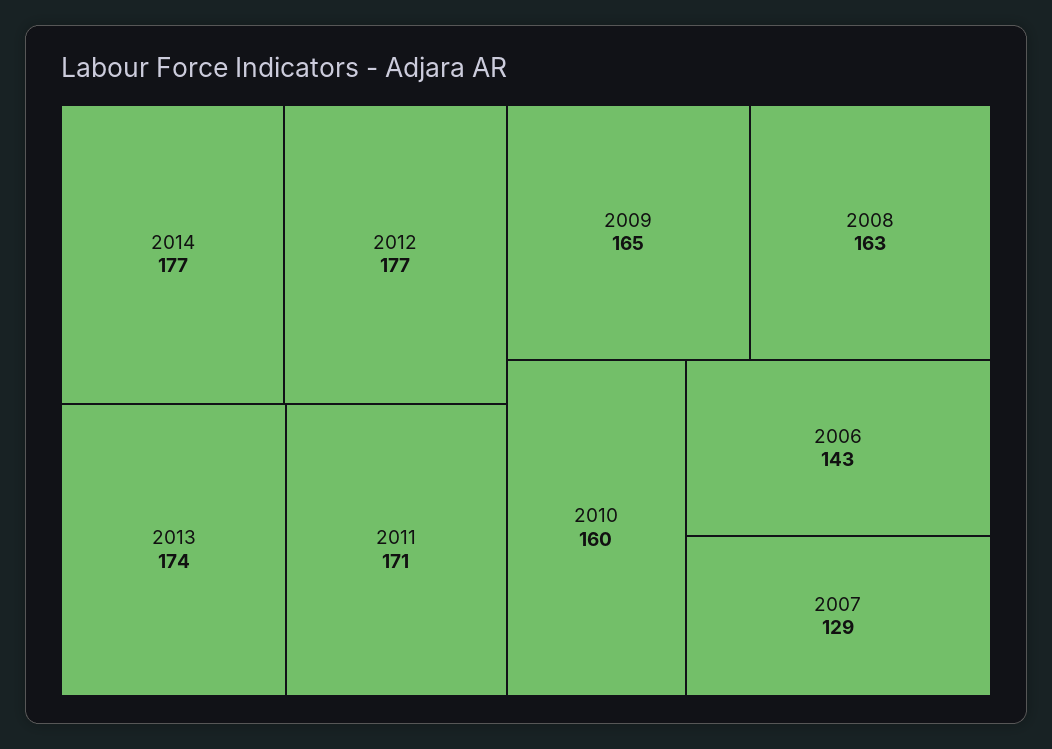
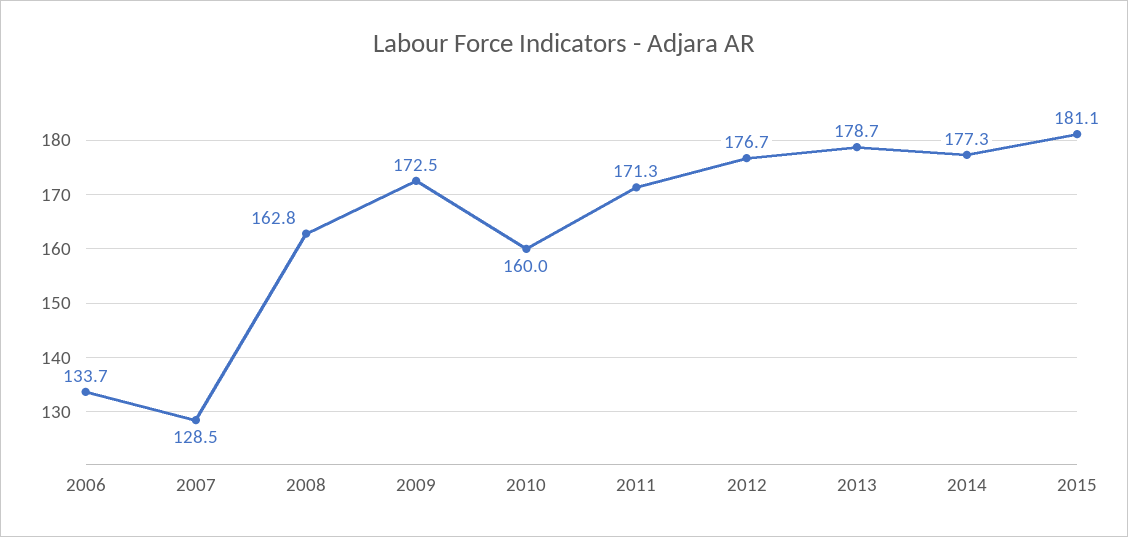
2013: 174 -> 178.7
2009: 165 -> 172.5
2006: 143 -> 133.7
2015: none -> 181.1

